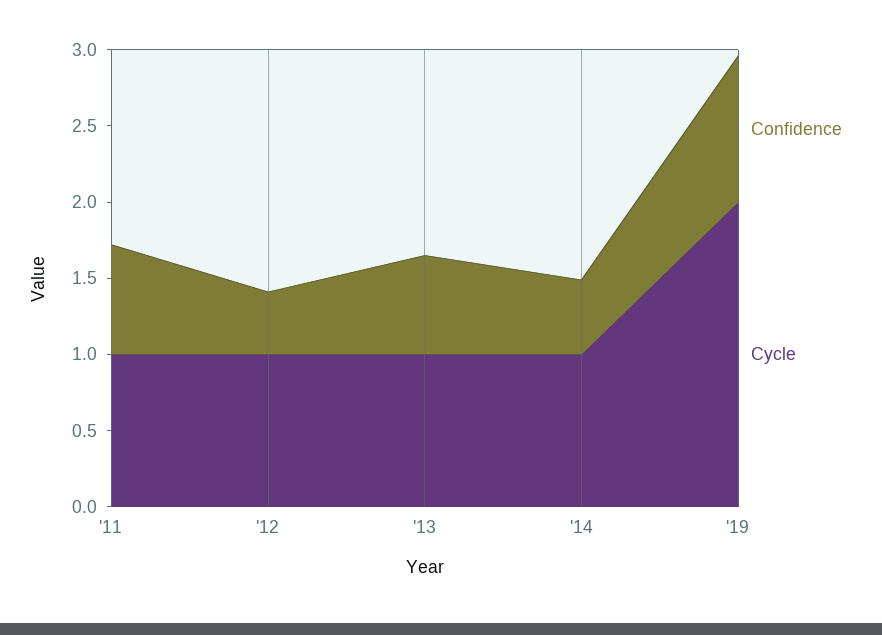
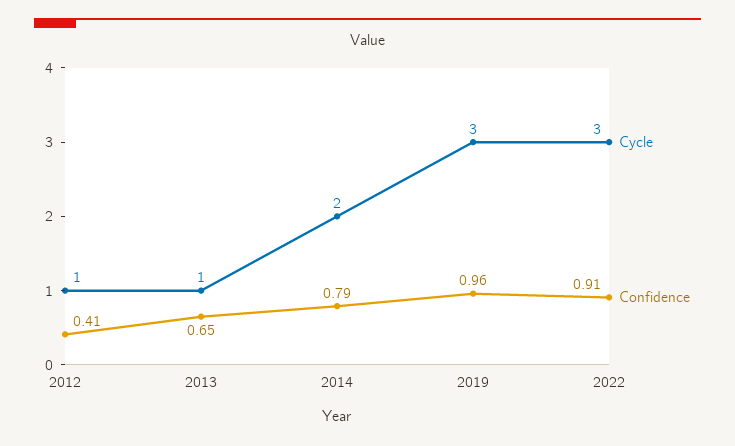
Confidence, '11: 0.7 -> none
Cycle, '11: 1 -> none
Confidence, '14: 0.5 -> 0.79
Cycle, '14: 1 -> 2
Cycle, '19: 2 -> 3
Cycle, 2022: none -> 3
Confidence, 2022: none -> 0.91

